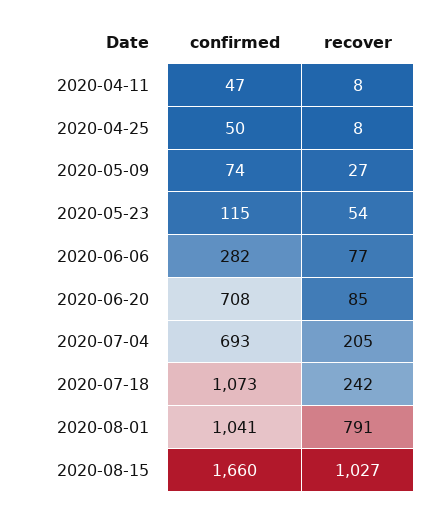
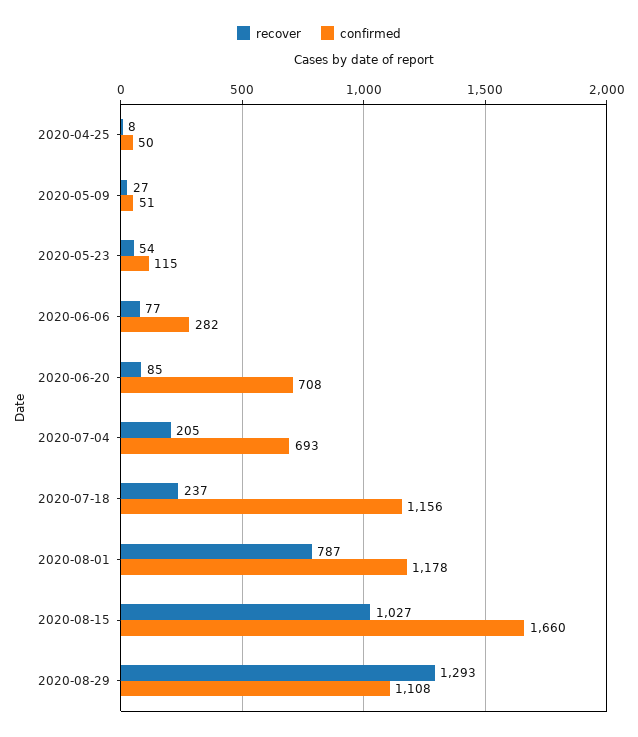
confirmed, 2020-04-11: 47 -> none
recover, 2020-04-11: 8 -> none
confirmed, 2020-05-09: 74 -> 51
confirmed, 2020-07-18: 1073 -> 1156
recover, 2020-07-18: 242 -> 237
confirmed, 2020-08-01: 1041 -> 1178
recover, 2020-08-01: 791 -> 787
recover, 2020-08-29: none -> 1293
confirmed, 2020-08-29: none -> 1108

